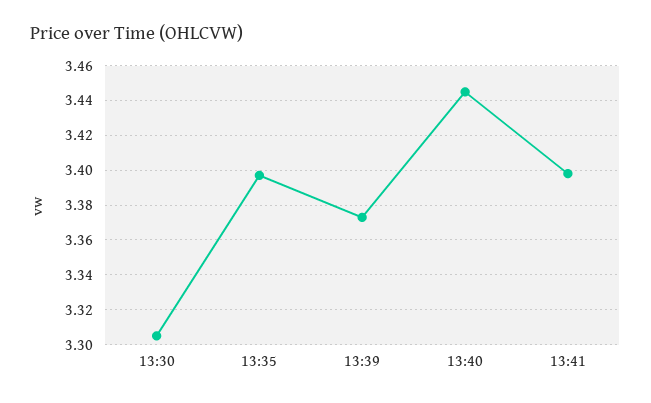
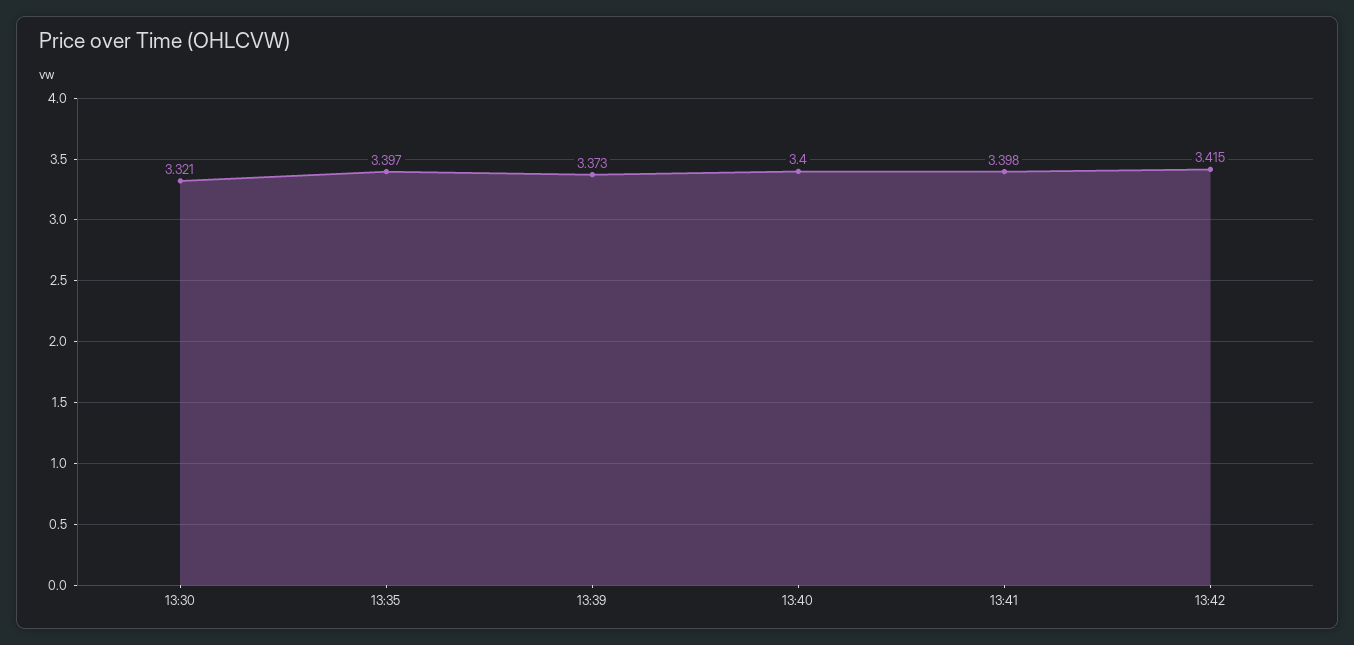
13:30: 3.305 -> 3.321
13:40: 3.445 -> 3.4
13:42: none -> 3.415

